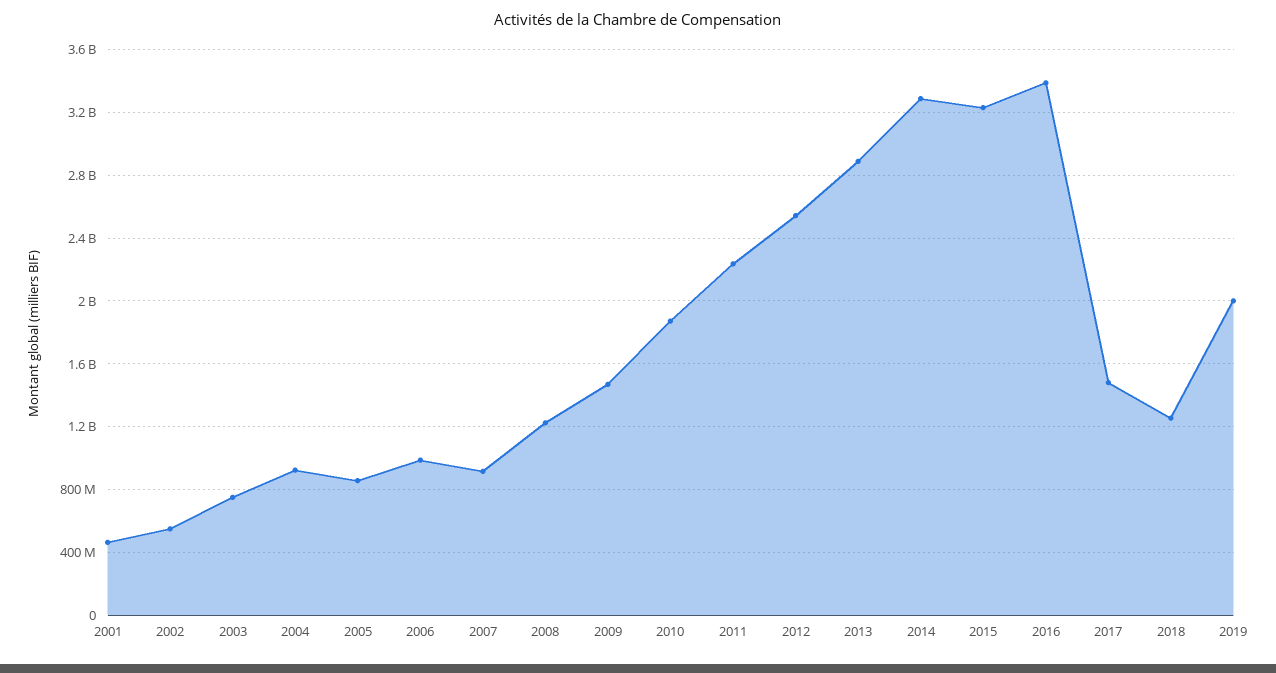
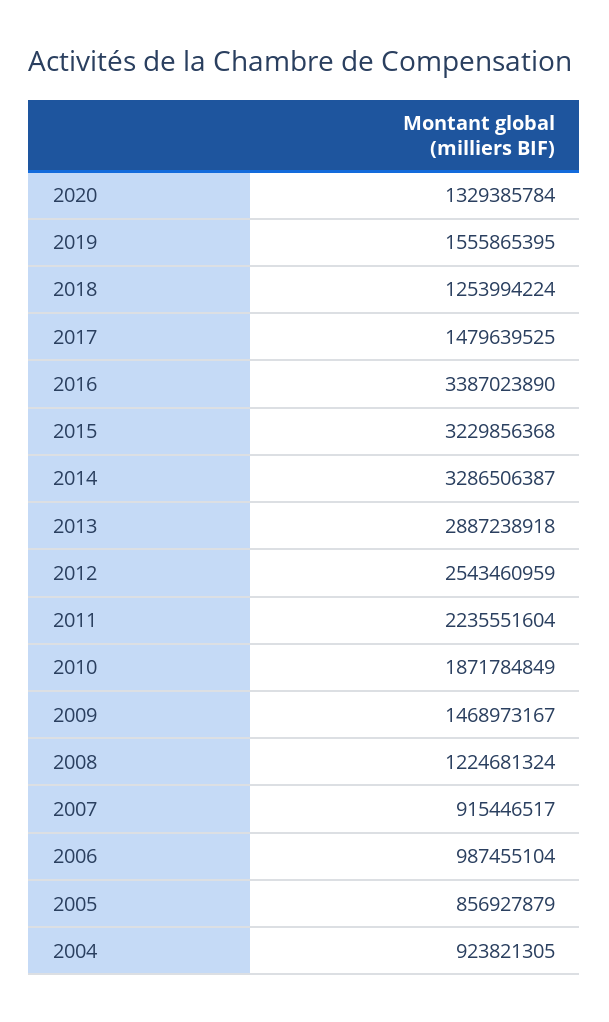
2001: 450000000 -> none
2002: 550000000 -> none
2003: 750000000 -> none
2019: 2000000000 -> 1555865395
2020: none -> 1329385784

